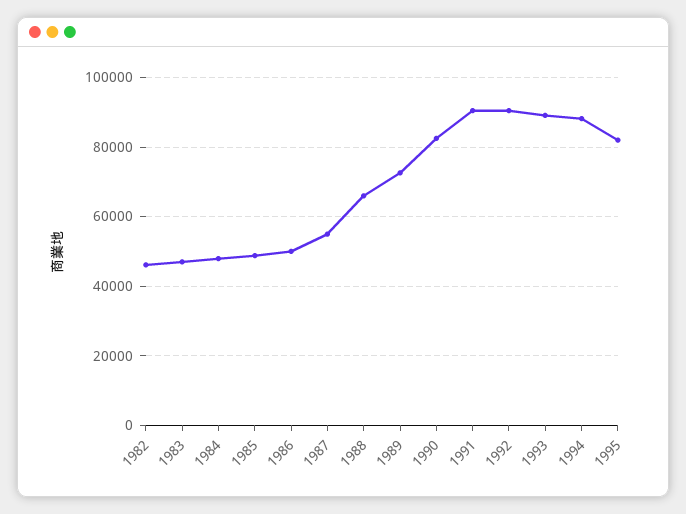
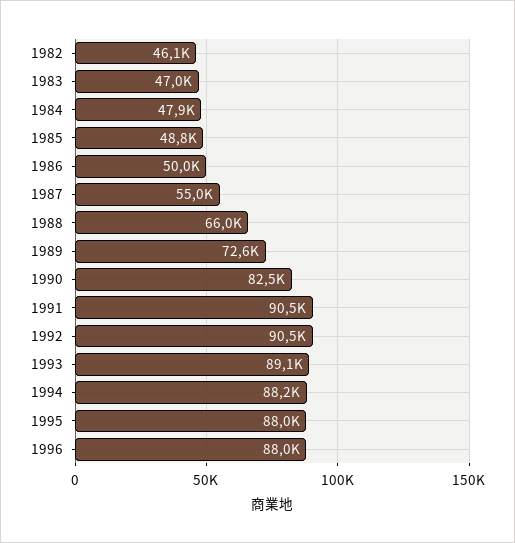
1995: 82000 -> 88000
1996: none -> 88000

